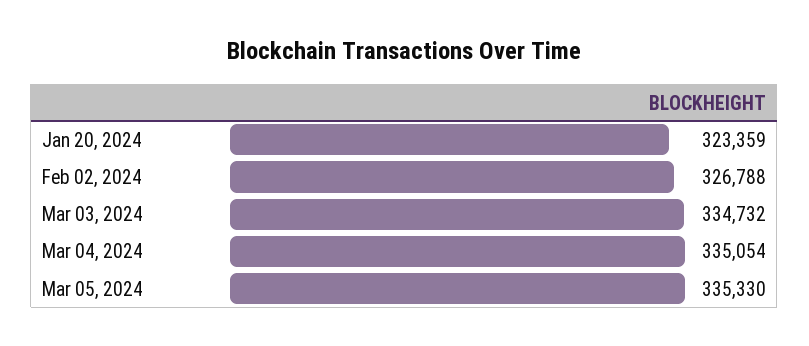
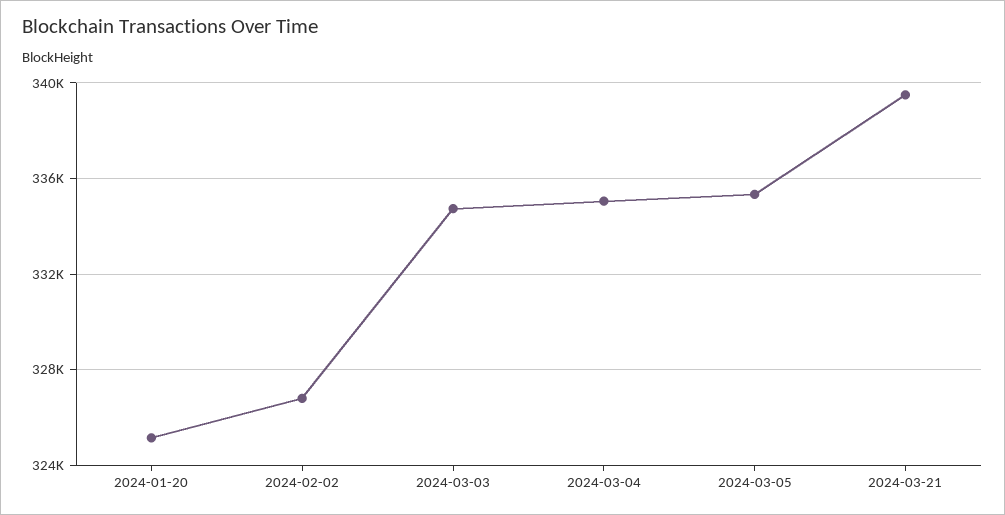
Jan 20, 2024: 323359 -> 325000
2024-03-21: none -> 339500

